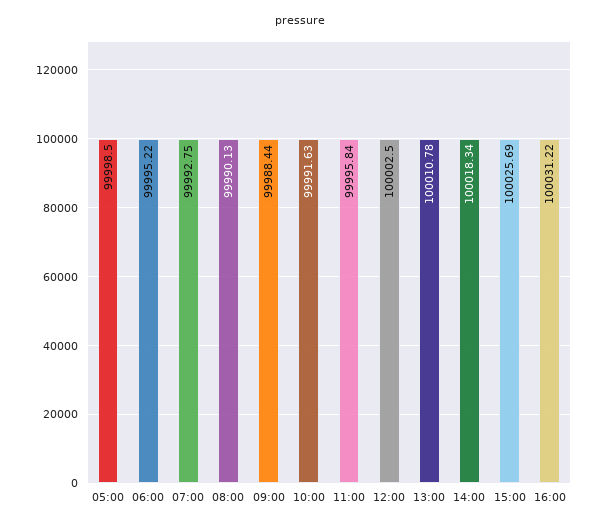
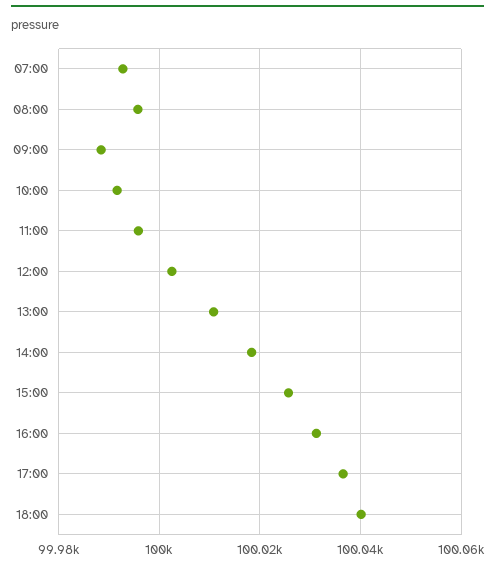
05:00: 99998.5 -> none
06:00: 99995.22 -> none
08:00: 99990.13 -> 99996
17:00: none -> 100036
18:00: none -> 100040

